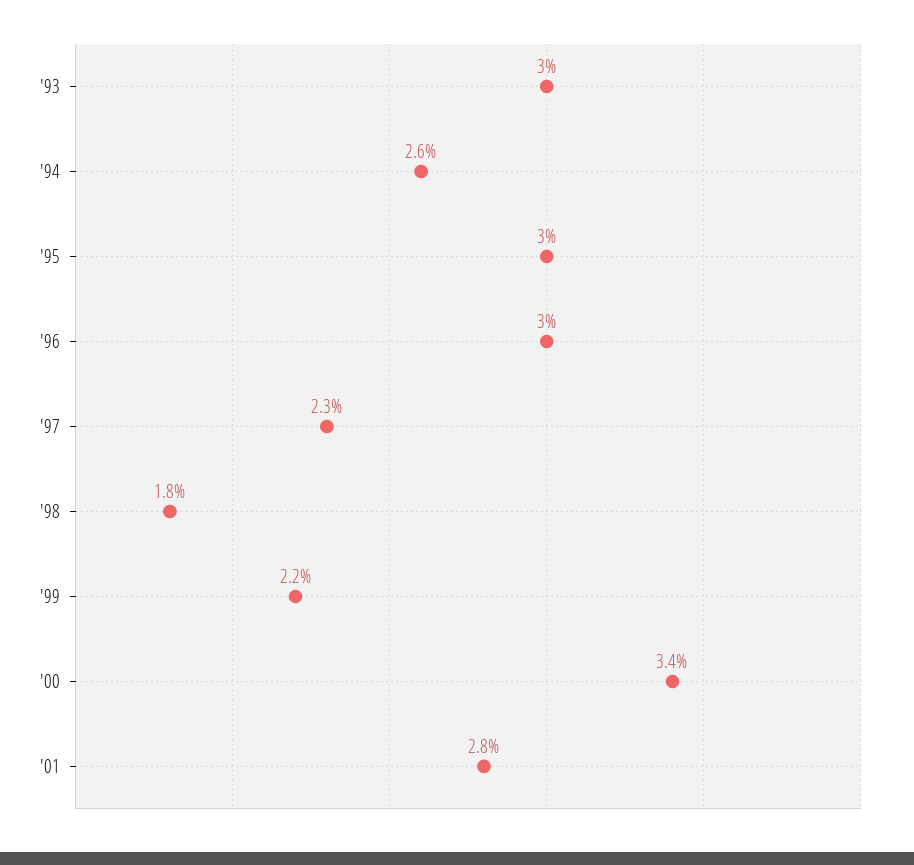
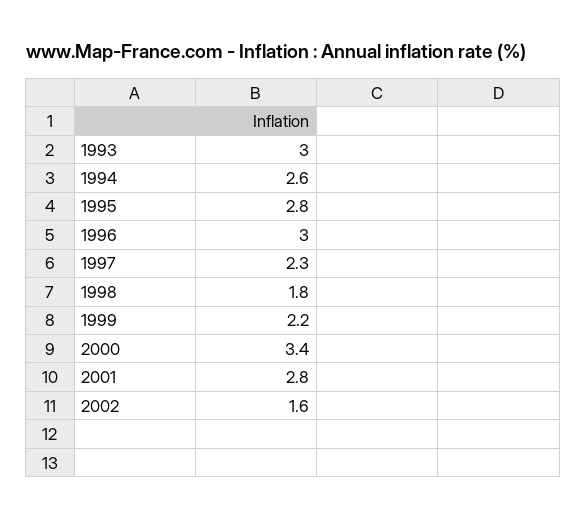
'95: 3 -> 2.8
2002: none -> 1.6

